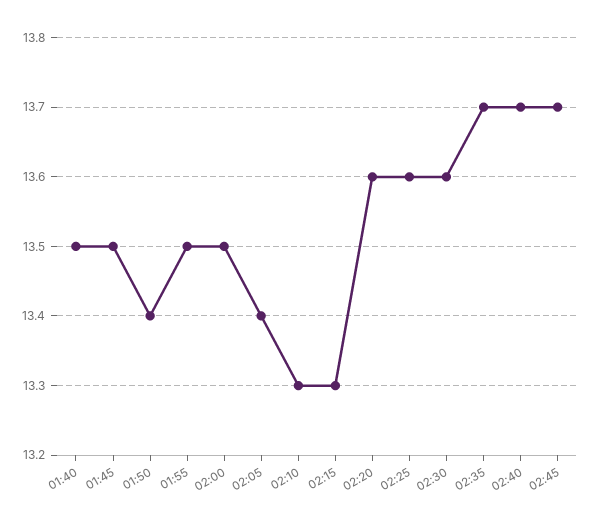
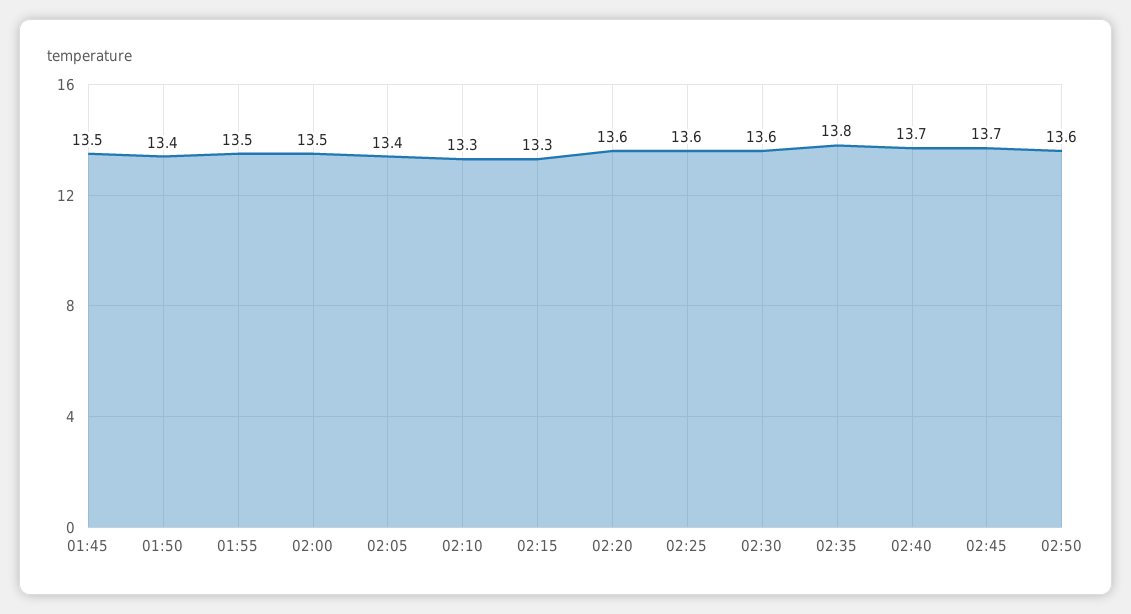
01:40: 13.5 -> none
02:35: 13.7 -> 13.8
02:50: none -> 13.6

